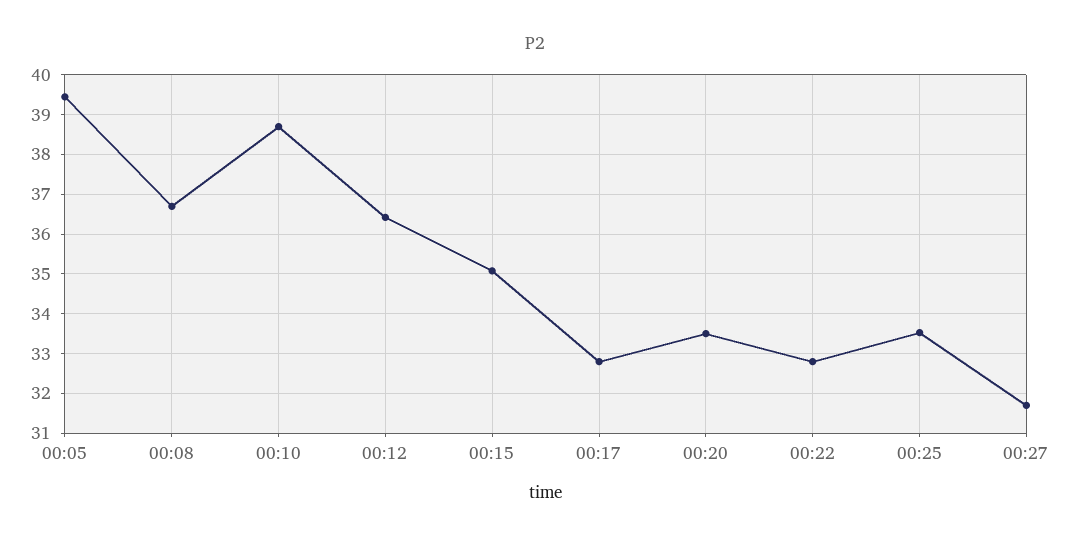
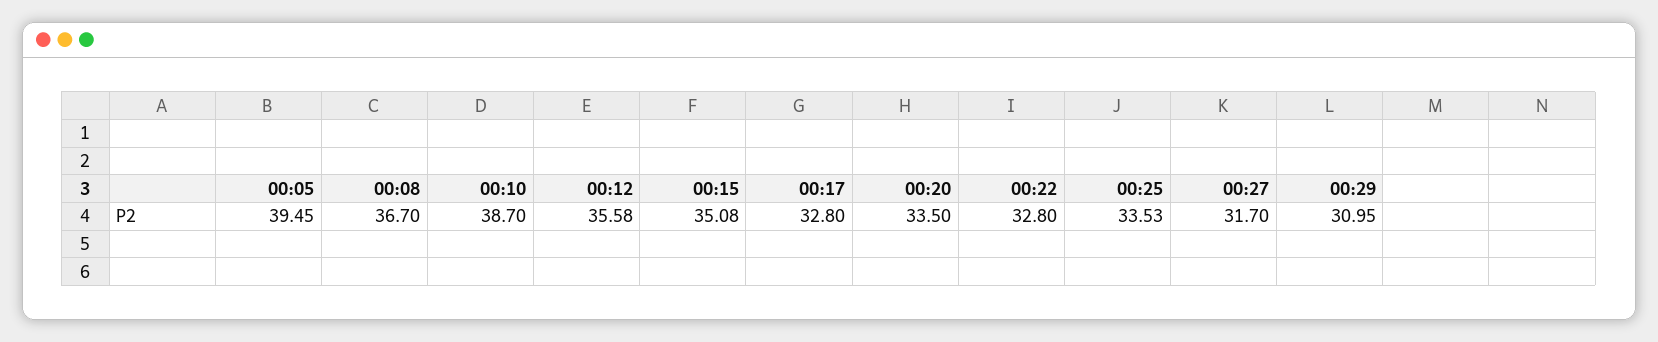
00:12: 36.4 -> 35.58
00:29: none -> 30.95

